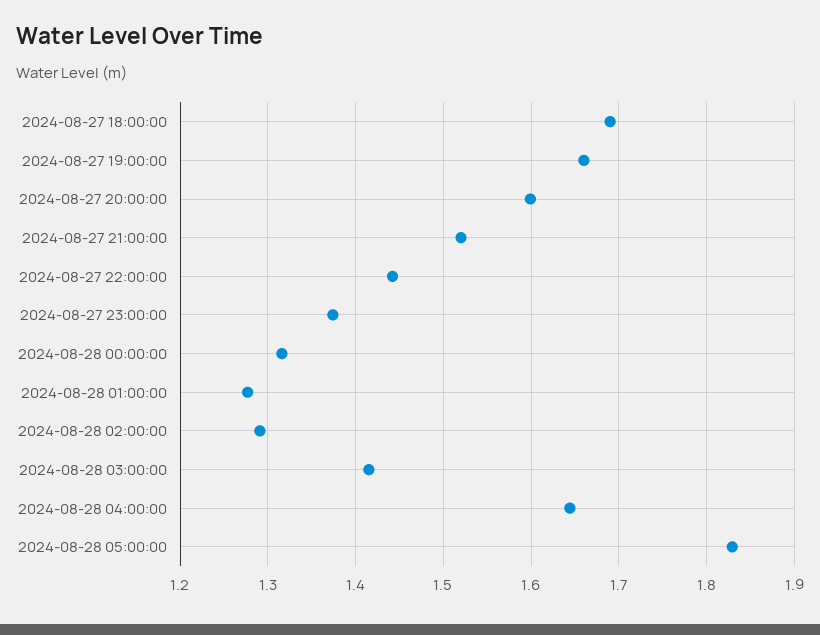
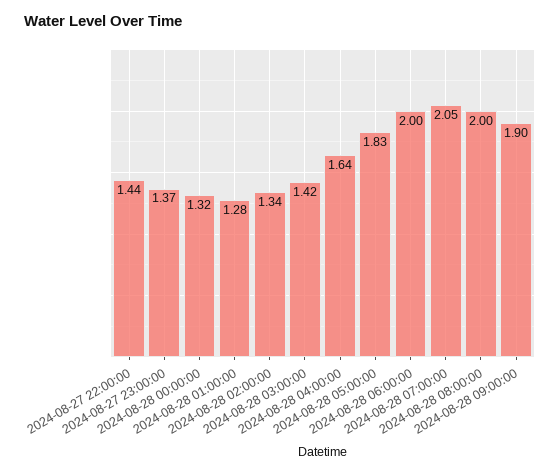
2024-08-27 18:00:00: 1.69 -> none
2024-08-27 19:00:00: 1.66 -> none
2024-08-27 20:00:00: 1.6 -> none
2024-08-27 21:00:00: 1.52 -> none
2024-08-28 02:00:00: 1.29 -> 1.34
2024-08-28 06:00:00: none -> 2
2024-08-28 07:00:00: none -> 2.05
2024-08-28 08:00:00: none -> 2
2024-08-28 09:00:00: none -> 1.9

